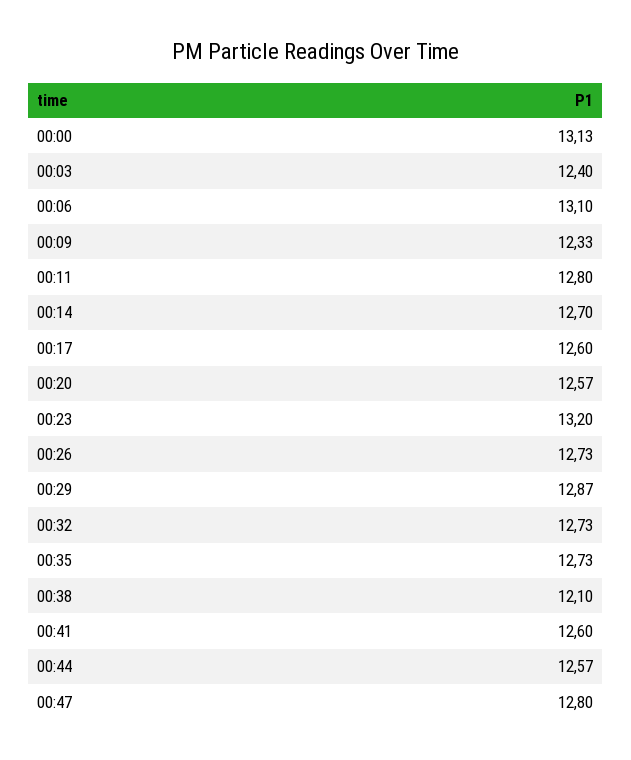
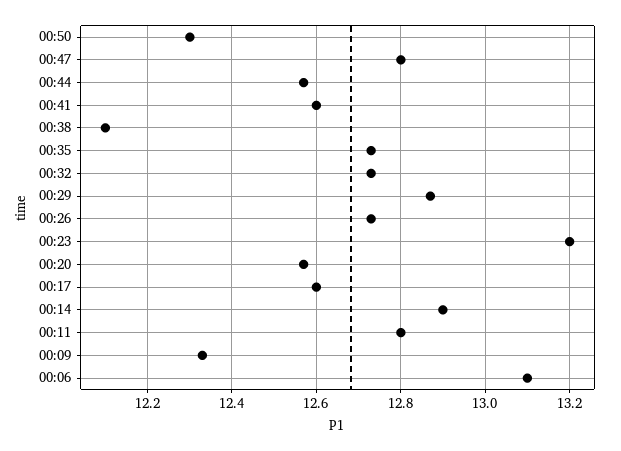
00:00: 13.13 -> none
00:03: 12.4 -> none
00:14: 12.7 -> 12.9
00:50: none -> 12.3

